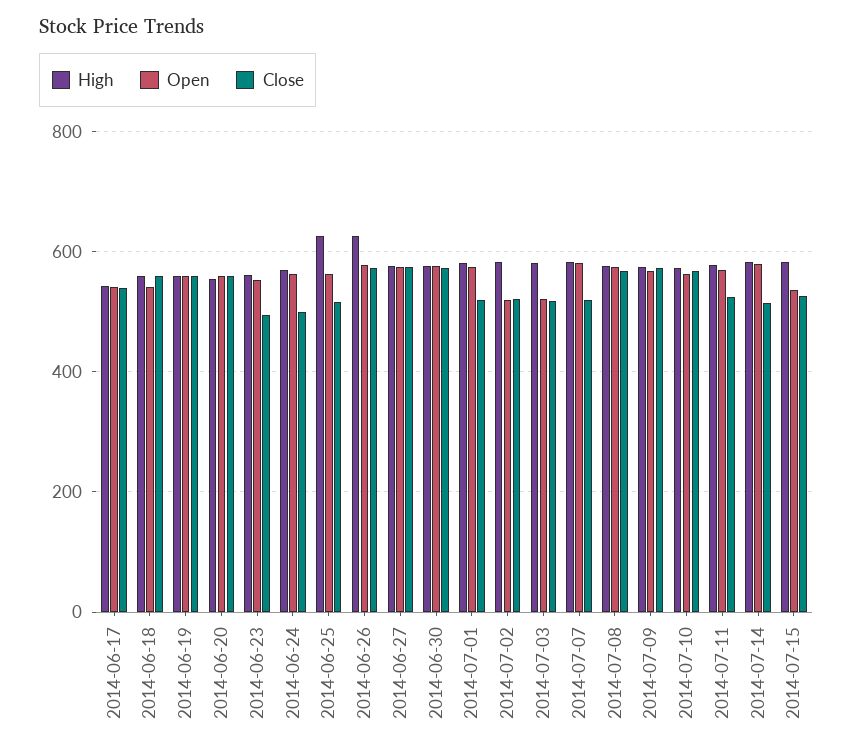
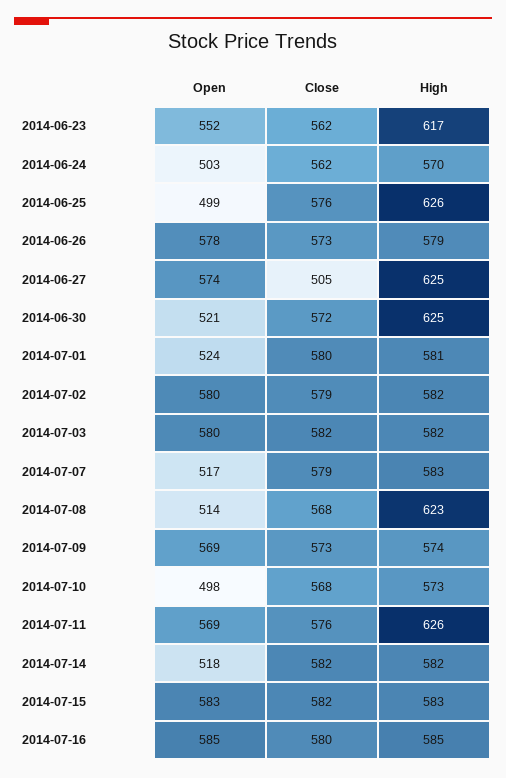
High, 2014-06-17: 540 -> none
Open, 2014-06-17: 540 -> none
Close, 2014-06-17: 540 -> none
High, 2014-06-18: 560 -> none
Open, 2014-06-18: 540 -> none
Close, 2014-06-18: 560 -> none
High, 2014-06-19: 560 -> none
Open, 2014-06-19: 560 -> none
Close, 2014-06-19: 560 -> none
High, 2014-06-20: 560 -> none
Open, 2014-06-20: 560 -> none
Close, 2014-06-20: 560 -> none
High, 2014-06-23: 560 -> 617
Close, 2014-06-23: 500 -> 562
Open, 2014-06-24: 560 -> 503
Close, 2014-06-24: 500 -> 562
Open, 2014-06-25: 560 -> 499
Close, 2014-06-25: 520 -> 576
High, 2014-06-26: 620 -> 579
High, 2014-06-27: 580 -> 625
Close, 2014-06-27: 580 -> 505
High, 2014-06-30: 580 -> 625
Open, 2014-06-30: 580 -> 521
Open, 2014-07-01: 580 -> 524
Close, 2014-07-01: 520 -> 580
Open, 2014-07-02: 520 -> 580
Close, 2014-07-02: 520 -> 579
Open, 2014-07-03: 520 -> 580
Close, 2014-07-03: 520 -> 582
Open, 2014-07-07: 580 -> 517
Close, 2014-07-07: 520 -> 579
High, 2014-07-08: 580 -> 623
Open, 2014-07-08: 580 -> 514
Open, 2014-07-10: 560 -> 498
High, 2014-07-11: 580 -> 626
Close, 2014-07-11: 520 -> 576
Open, 2014-07-14: 580 -> 518
Close, 2014-07-14: 520 -> 582
Open, 2014-07-15: 540 -> 583
Close, 2014-07-15: 520 -> 582
Open, 2014-07-16: none -> 585
Close, 2014-07-16: none -> 580
High, 2014-07-16: none -> 585

